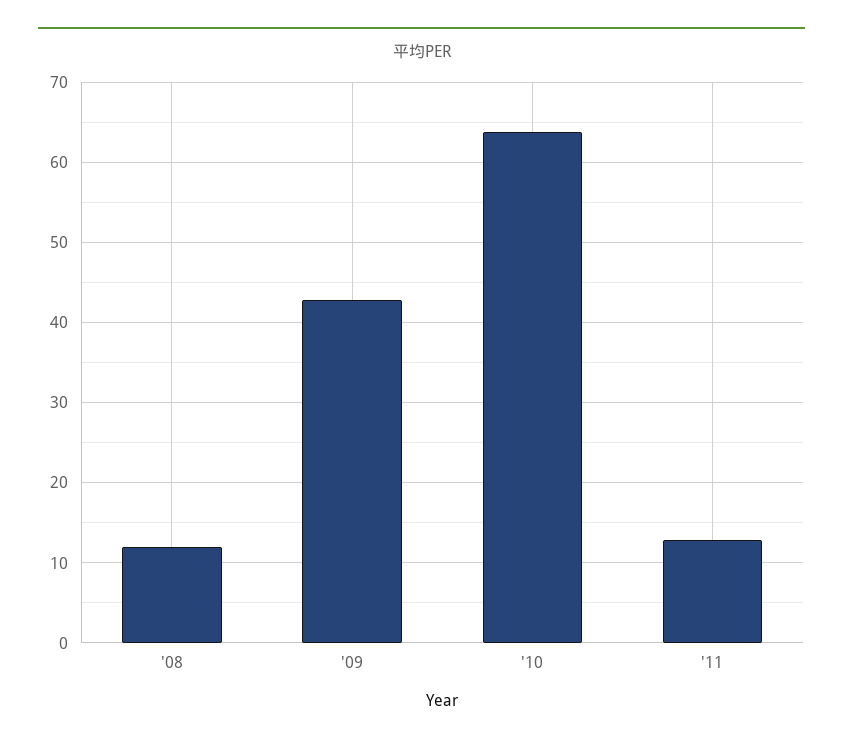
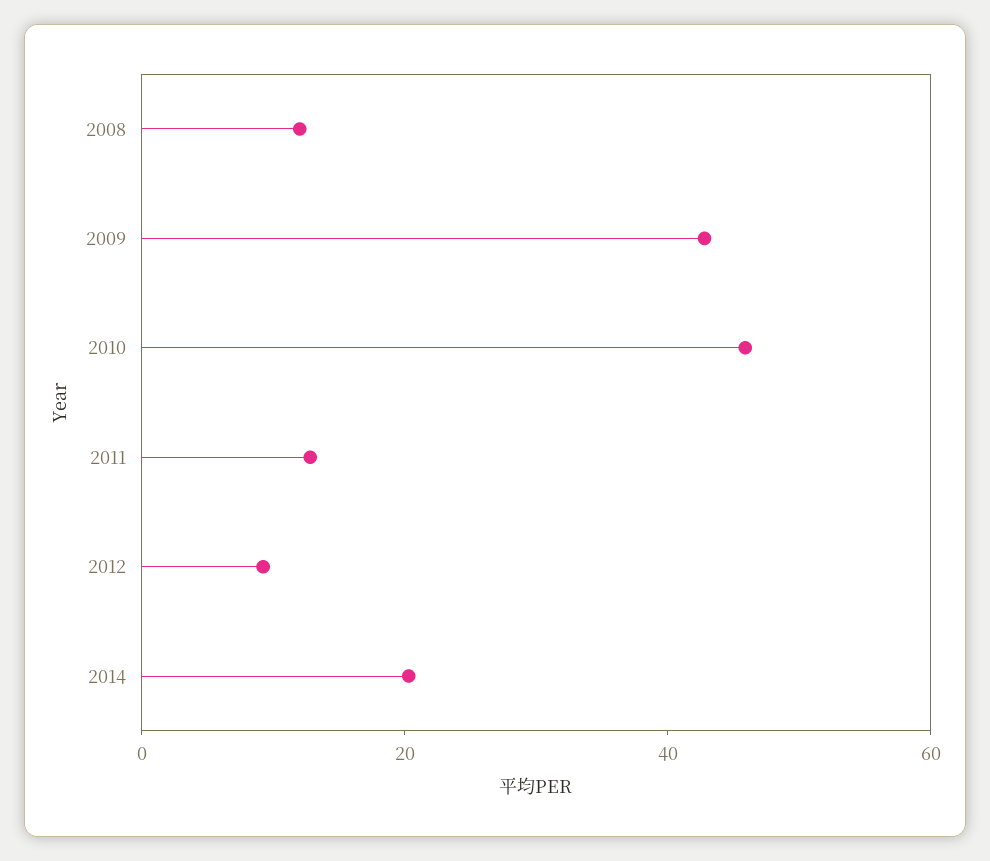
'10: 64 -> 45
2012: none -> 10
2014: none -> 20

